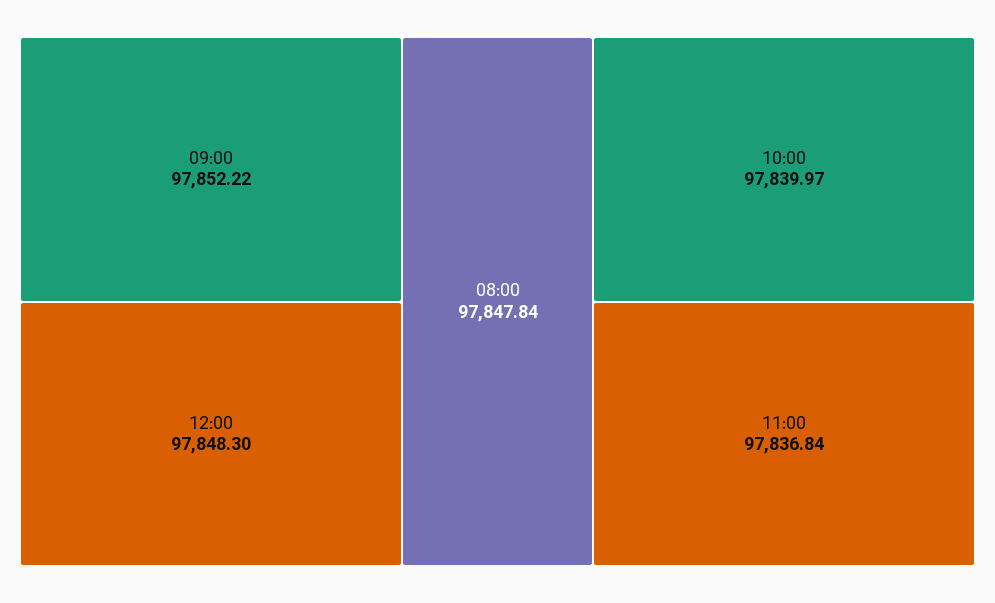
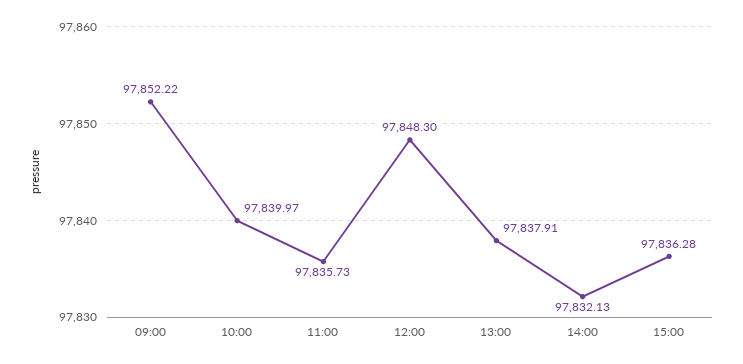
08:00: 97847.84 -> none
11:00: 97836.84 -> 97835.73
13:00: none -> 97837.91
14:00: none -> 97832.13
15:00: none -> 97836.28

